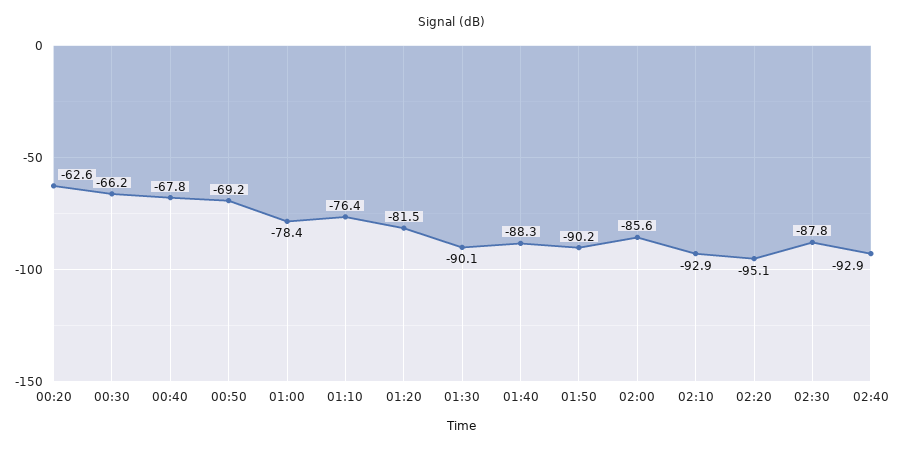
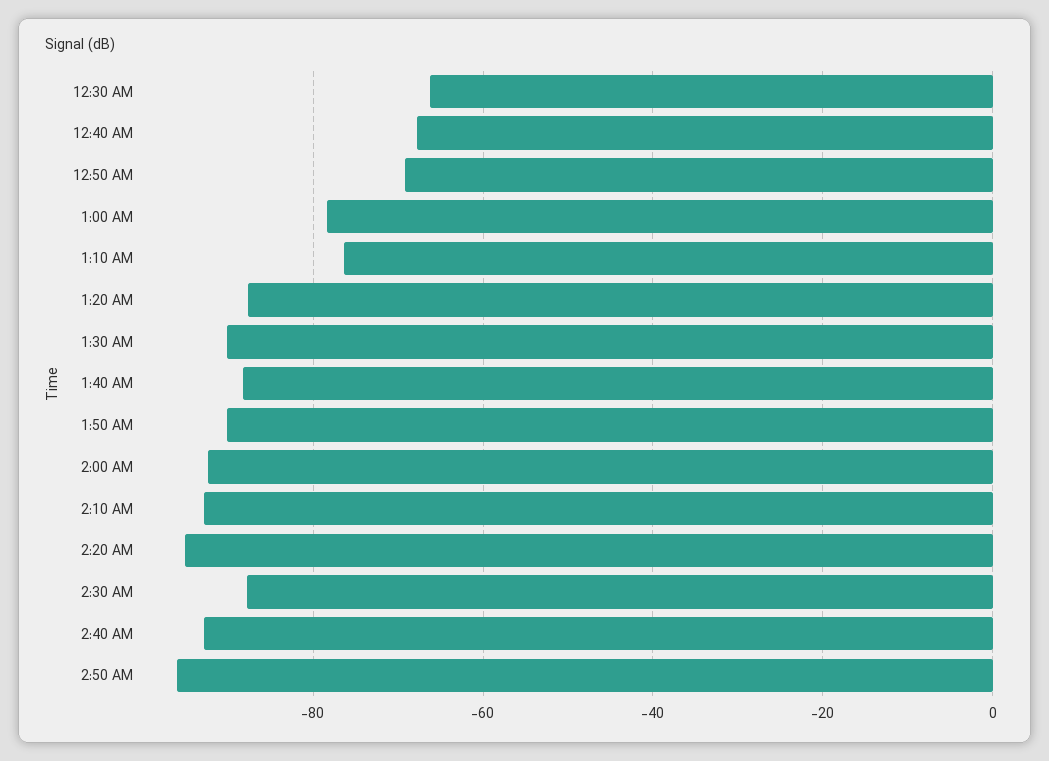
00:20: -62.6 -> none
01:20: -81.5 -> -88
02:00: -85.6 -> -92
2:50 AM: none -> -96

